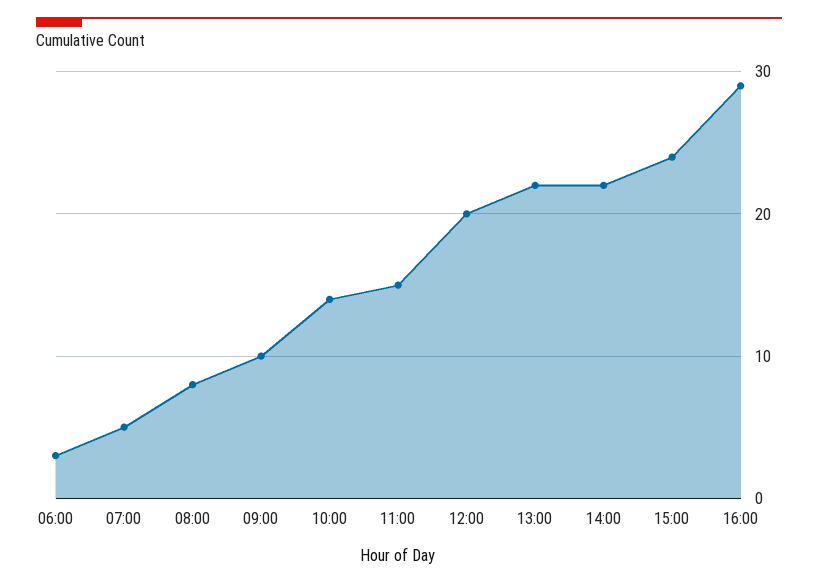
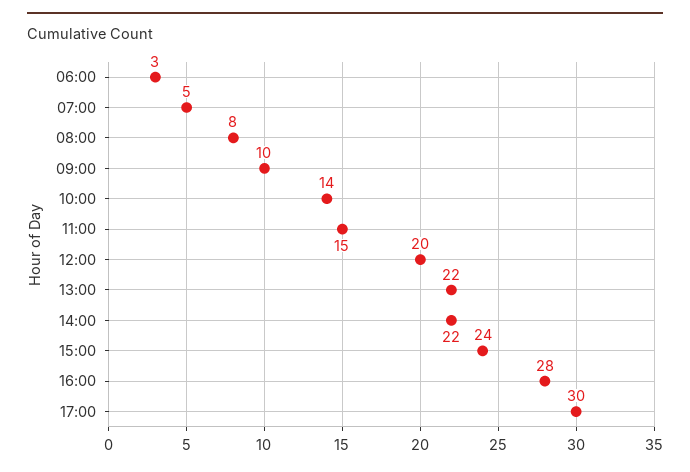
16:00: 29 -> 28
17:00: none -> 30

